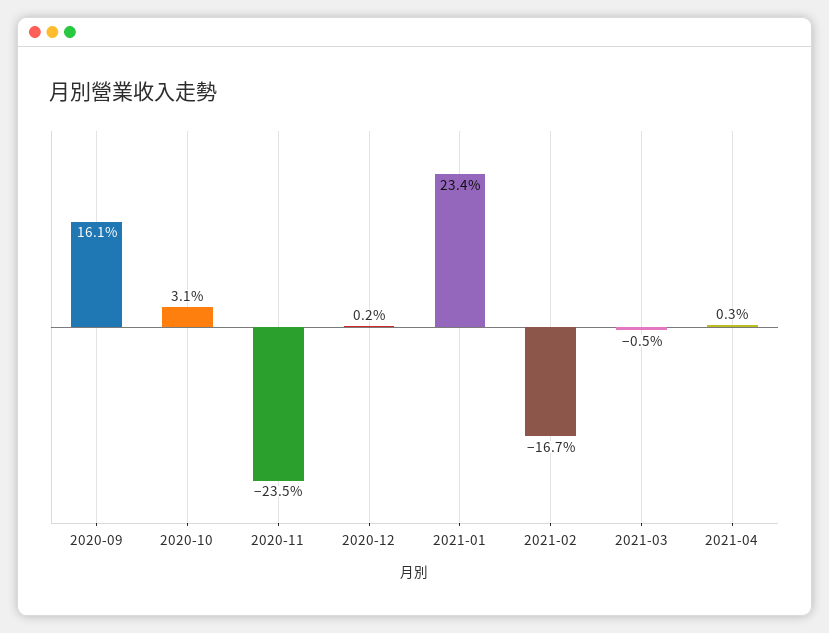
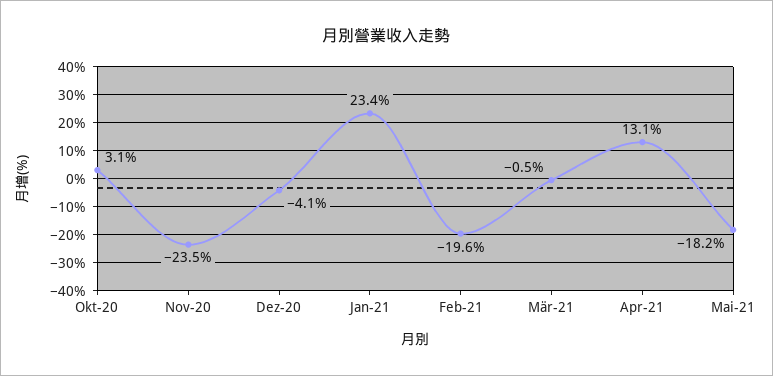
2020-09: 16.1 -> none
2020-12: 0.2 -> -4.1
2021-02: -16.7 -> -19.6
2021-04: 0.3 -> 13.1
Mai-21: none -> -18.2

